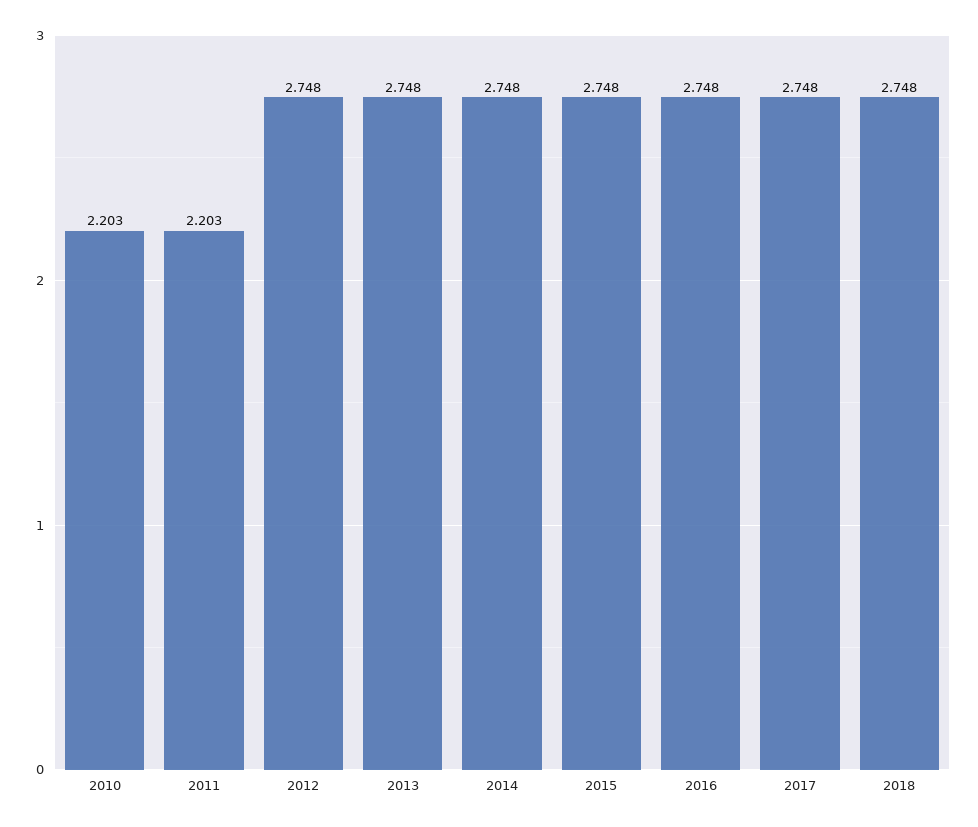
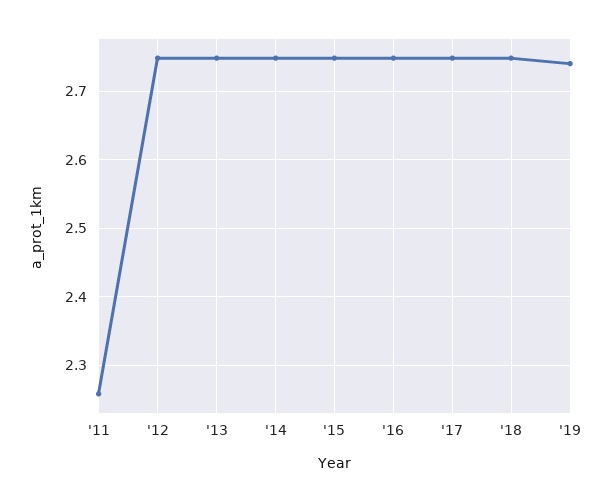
2010: 2.203 -> none
2011: 2.203 -> 2.26
'19: none -> 2.74

